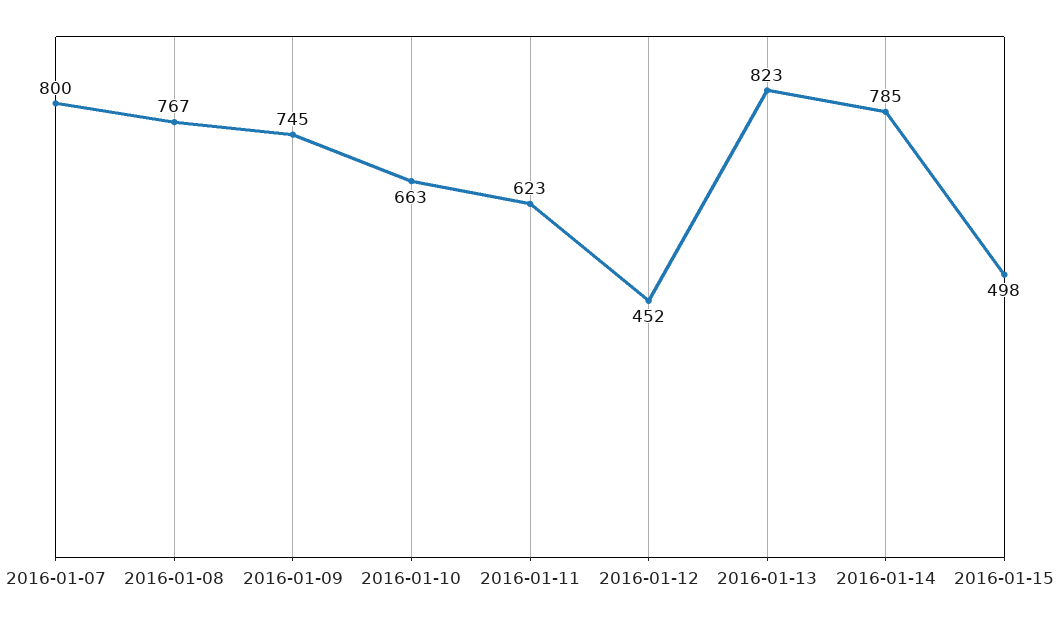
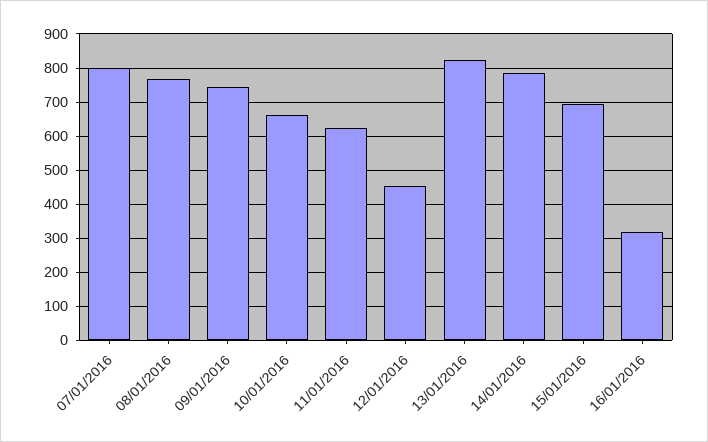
2016-01-15: 498 -> 700
16/01/2016: none -> 320

